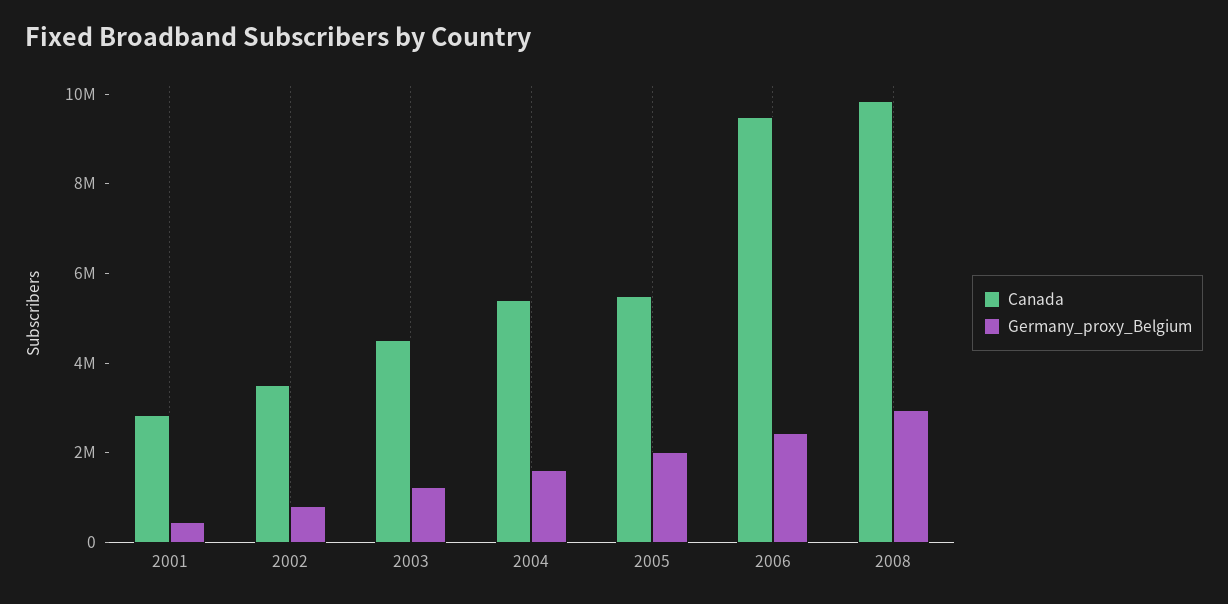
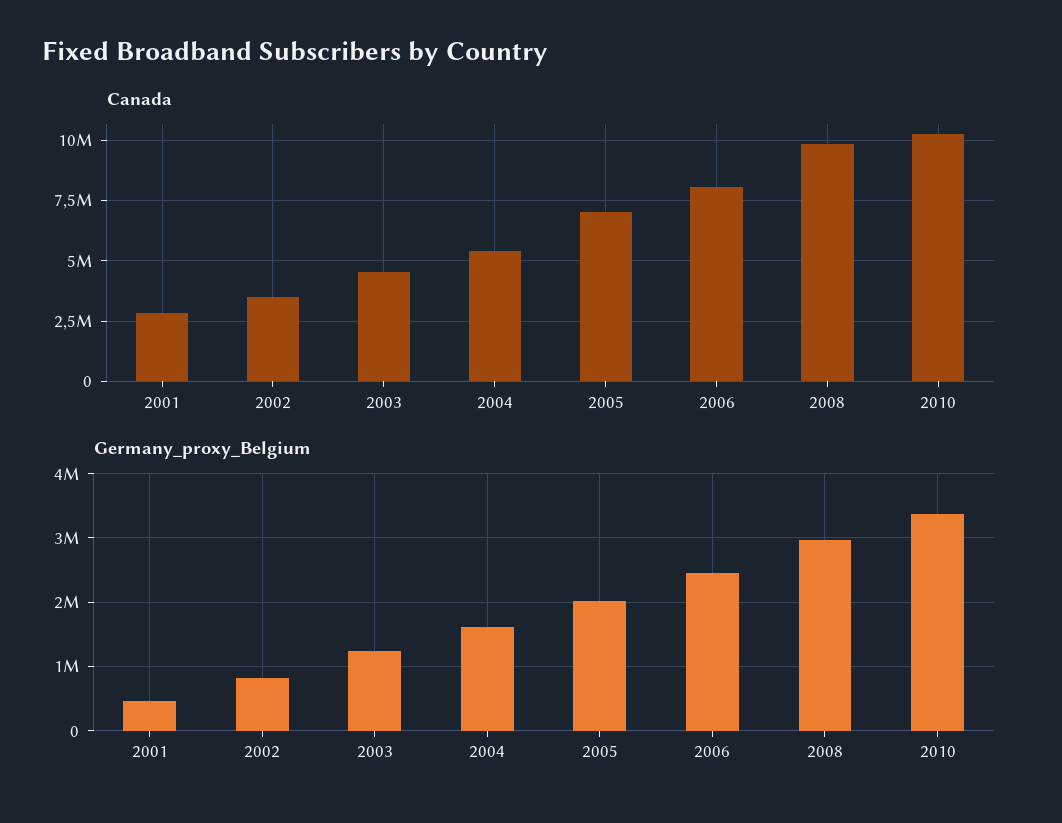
Canada, 2005: 5500000 -> 7000000
Canada, 2006: 9500000 -> 8000000
Canada, 2010: none -> 10250000
Germany_proxy_Belgium, 2010: none -> 3400000

